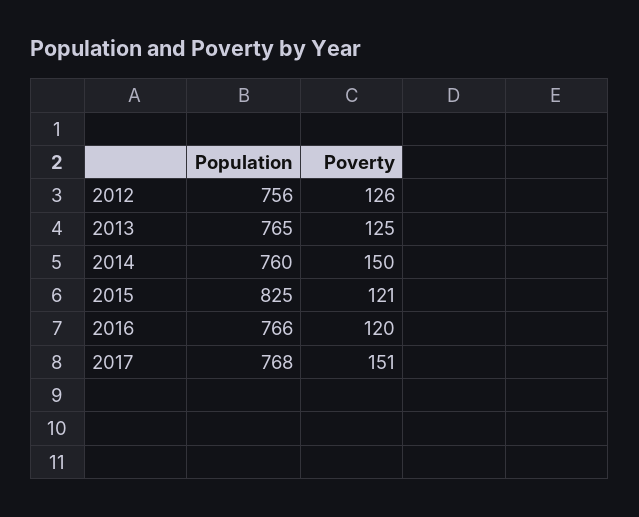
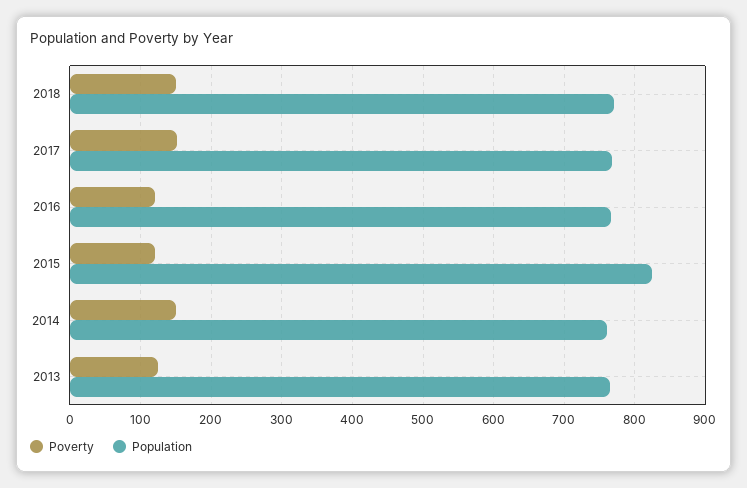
Population, 2012: 756 -> none
Poverty, 2012: 126 -> none
Poverty, 2018: none -> 150
Population, 2018: none -> 770

